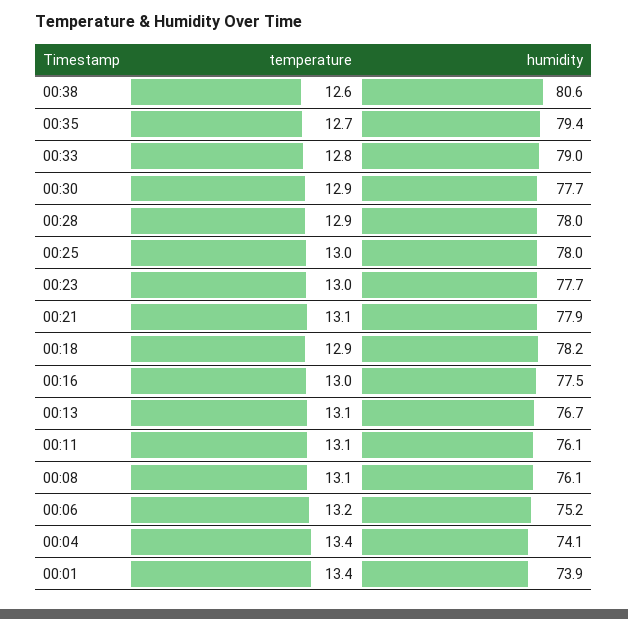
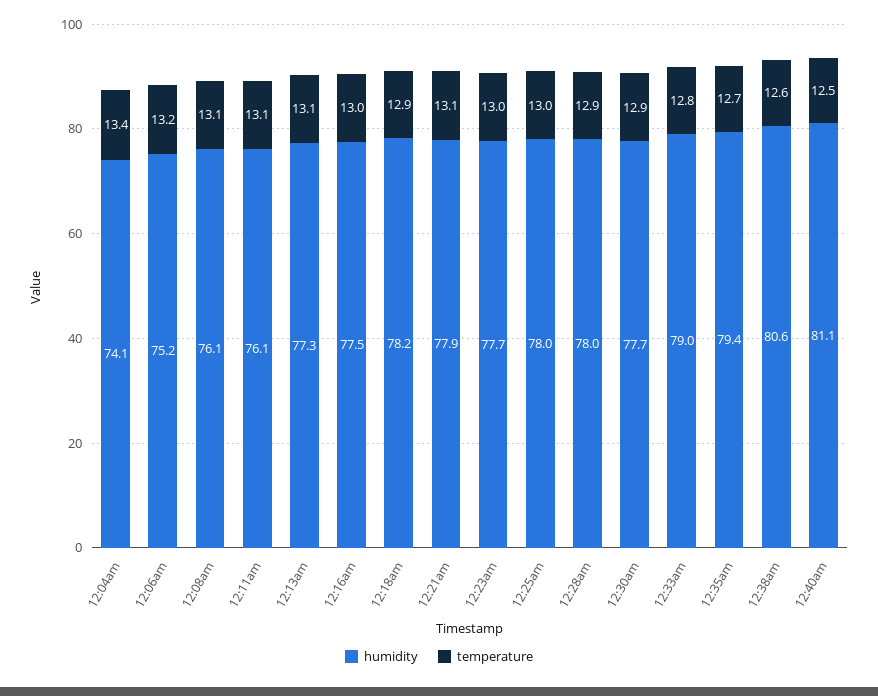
humidity, 00:13: 76.7 -> 77.3
temperature, 00:01: 13.4 -> none
humidity, 00:01: 73.9 -> none
humidity, 12:40am: none -> 81.1
temperature, 12:40am: none -> 12.5

